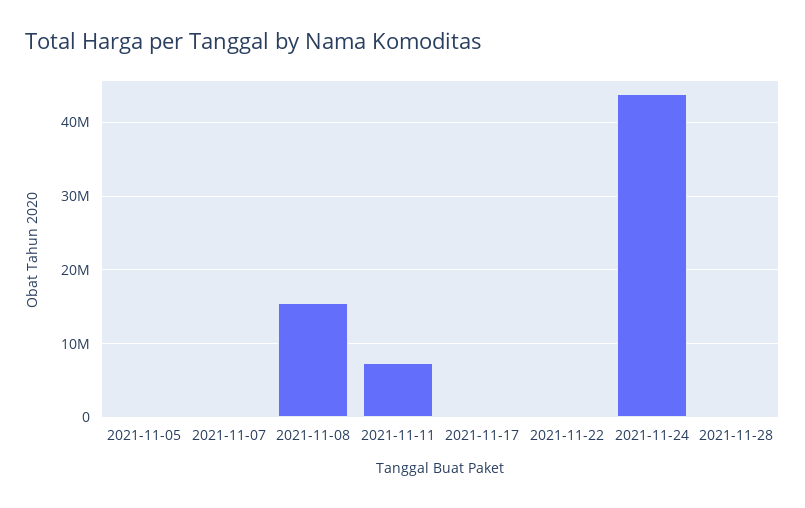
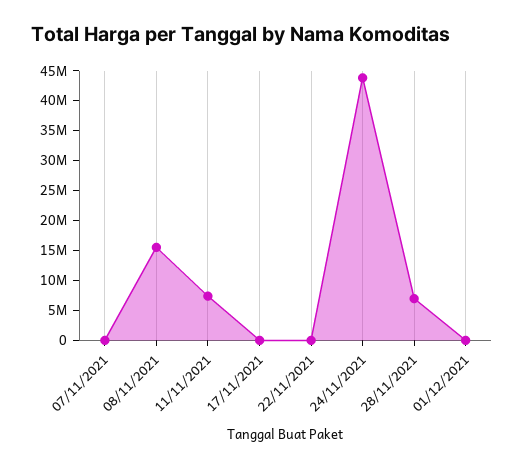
2021-11-05: 0 -> none
2021-11-28: 0 -> 7500000
01/12/2021: none -> 0

